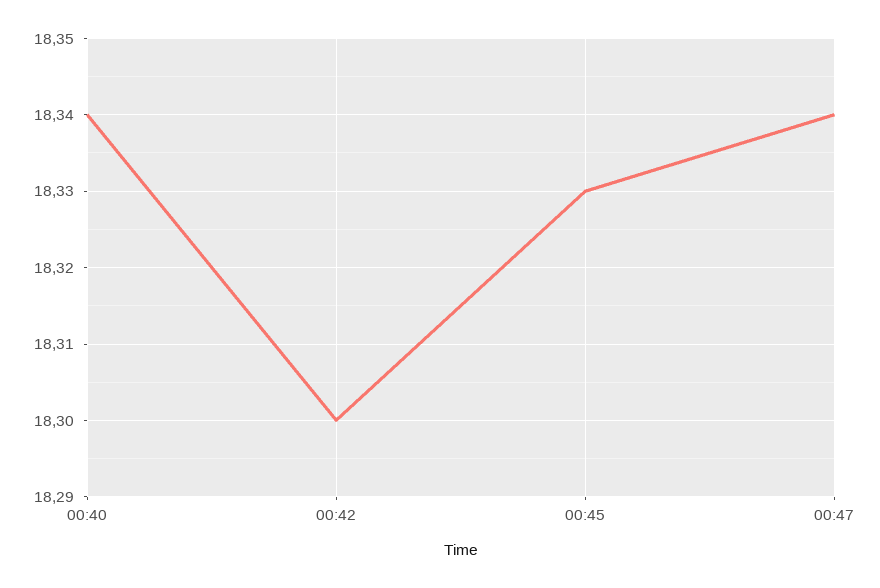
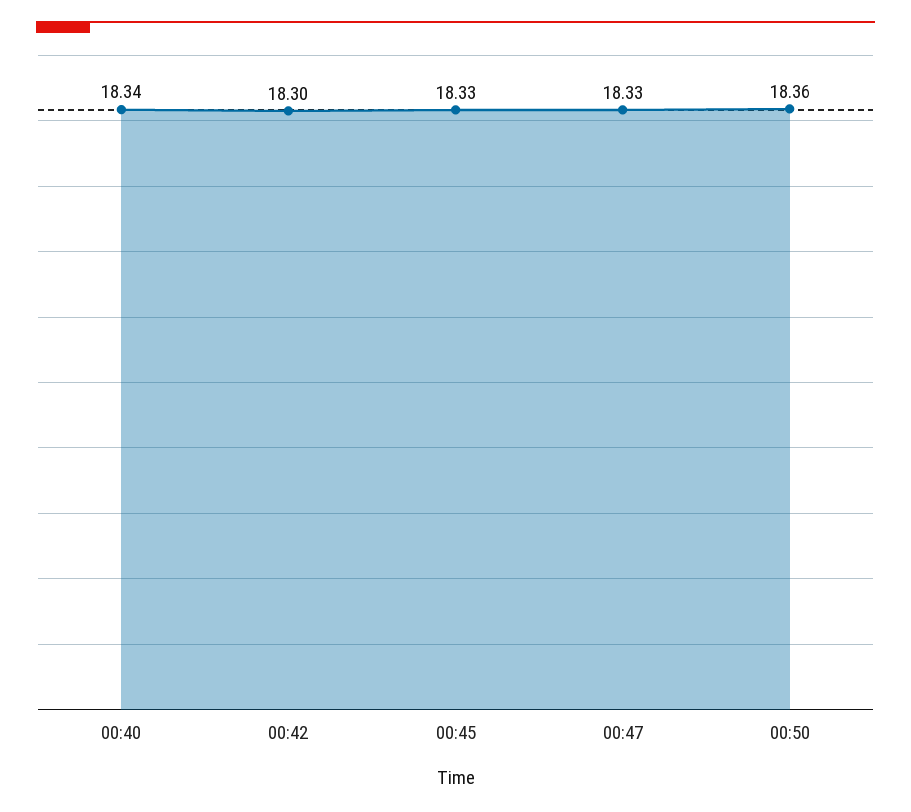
00:47: 18.34 -> 18.33
00:50: none -> 18.36

